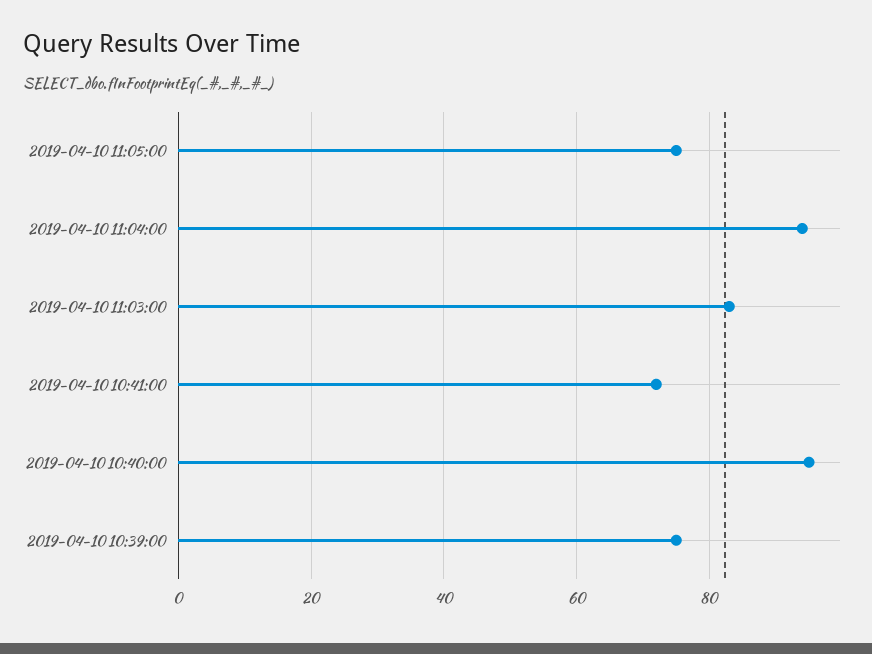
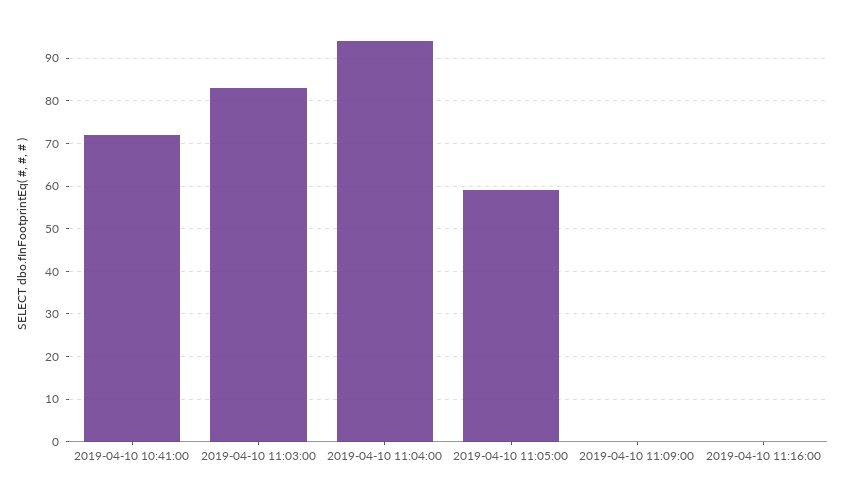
2019-04-10 11:05:00: 75 -> 60
2019-04-10 10:40:00: 95 -> none
2019-04-10 10:39:00: 75 -> none
2019-04-10 11:09:00: none -> 0
2019-04-10 11:16:00: none -> 0

